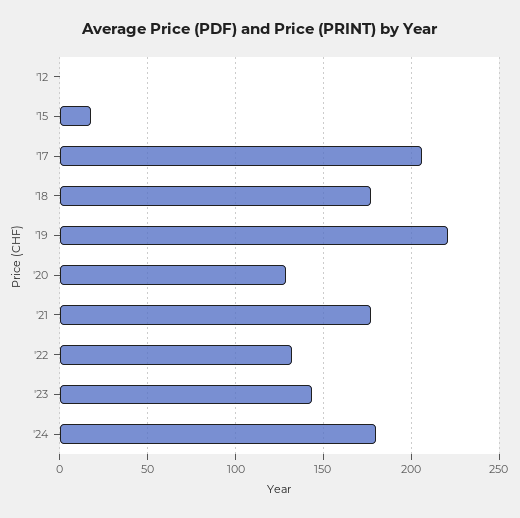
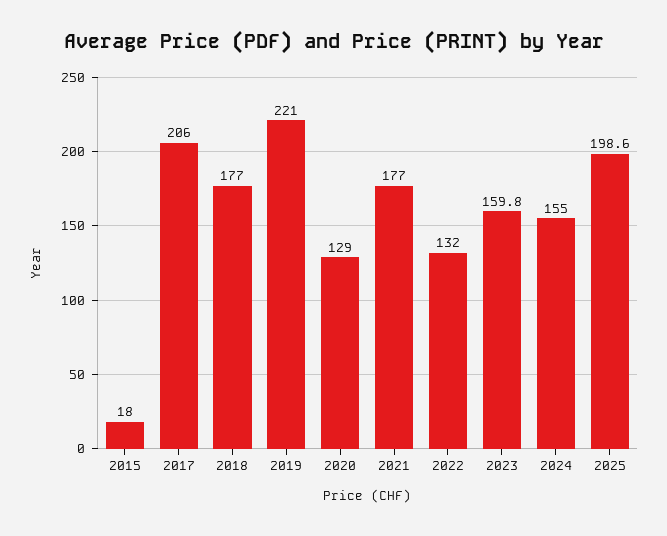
'12: 0 -> none
'23: 145 -> 159.8
'24: 180 -> 155
2025: none -> 198.6

